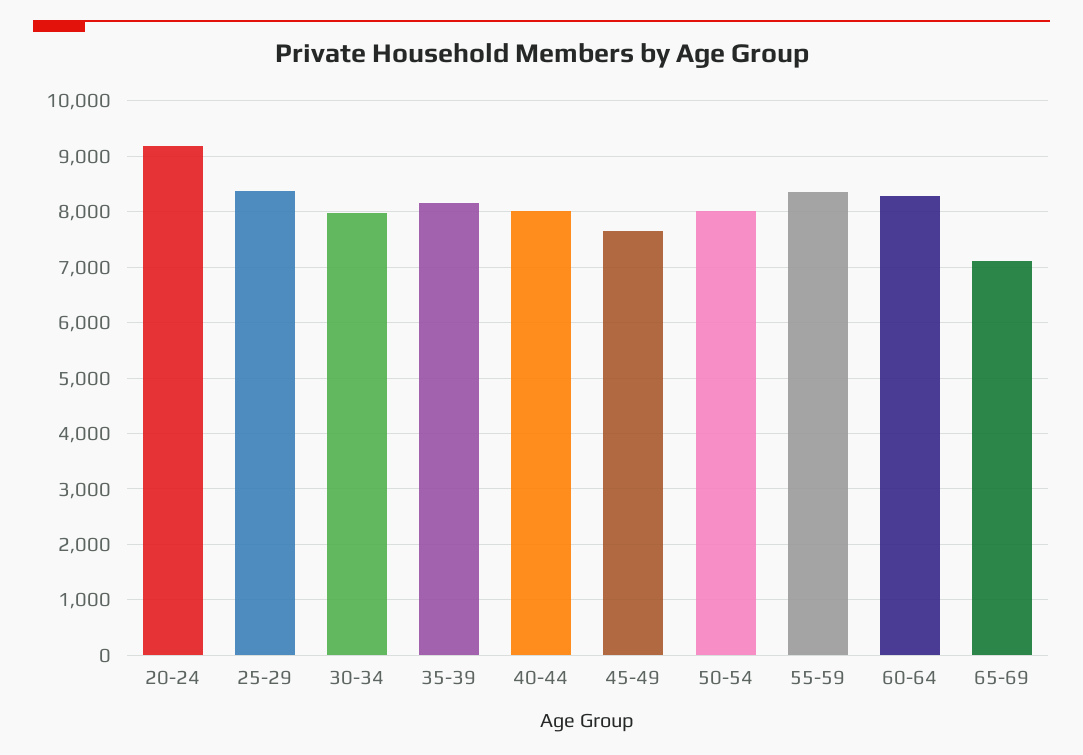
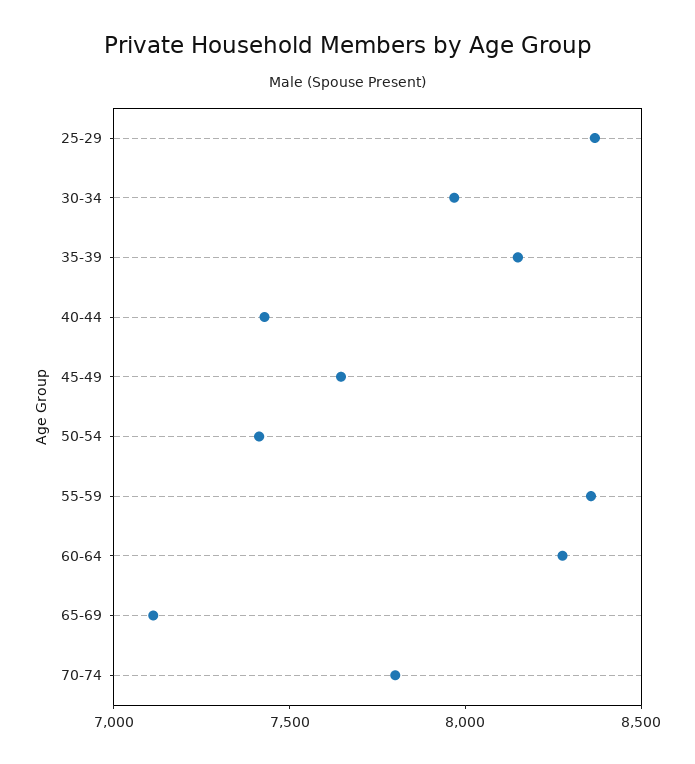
20-24: 9200 -> none
40-44: 8000 -> 7400
50-54: 8000 -> 7400
70-74: none -> 7800

